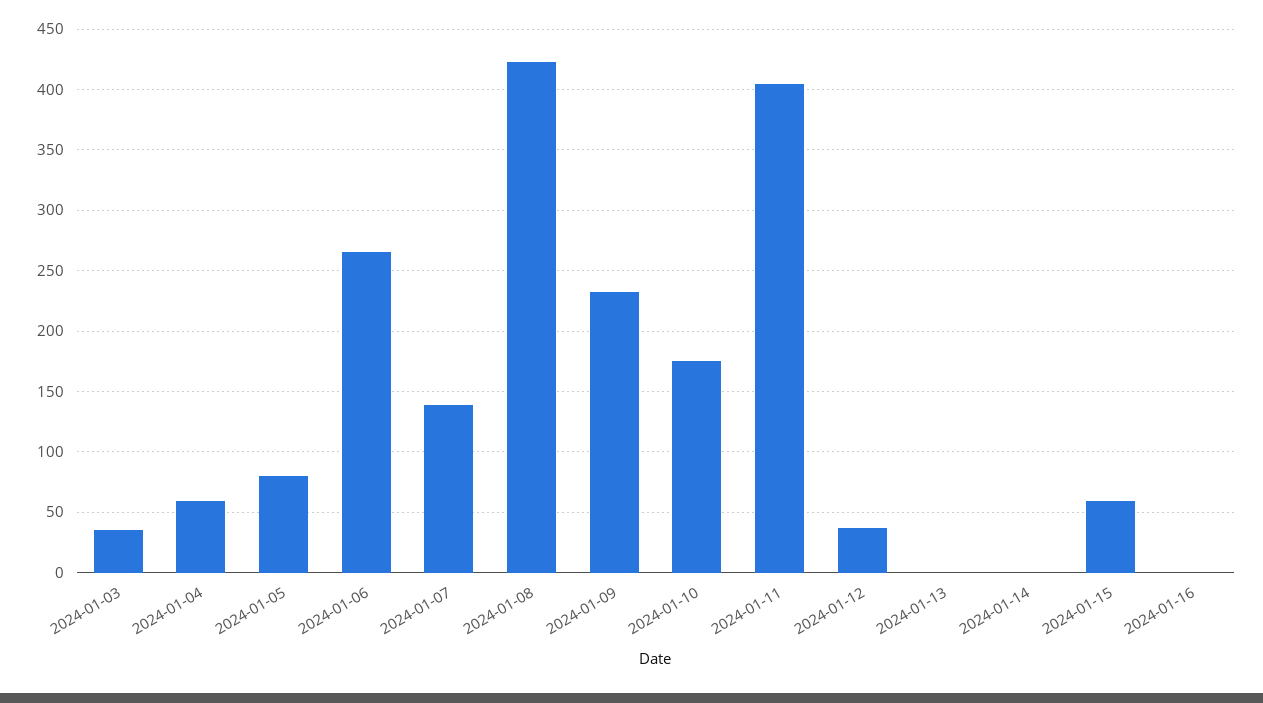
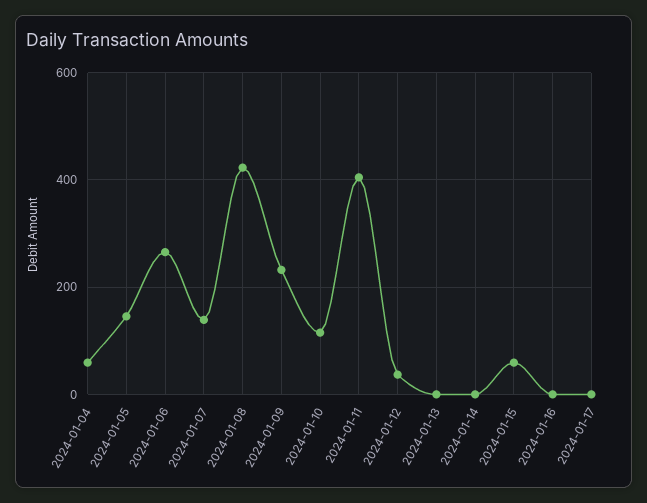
2024-01-03: 35 -> none
2024-01-05: 80 -> 140
2024-01-10: 175 -> 120
2024-01-17: none -> 0

